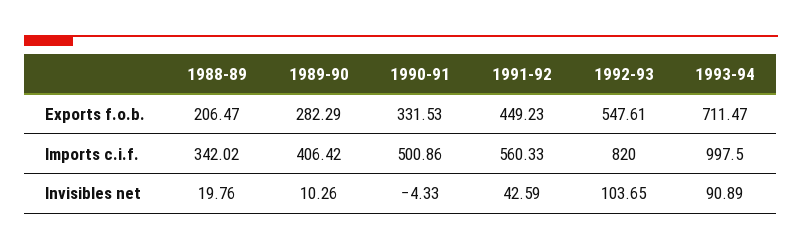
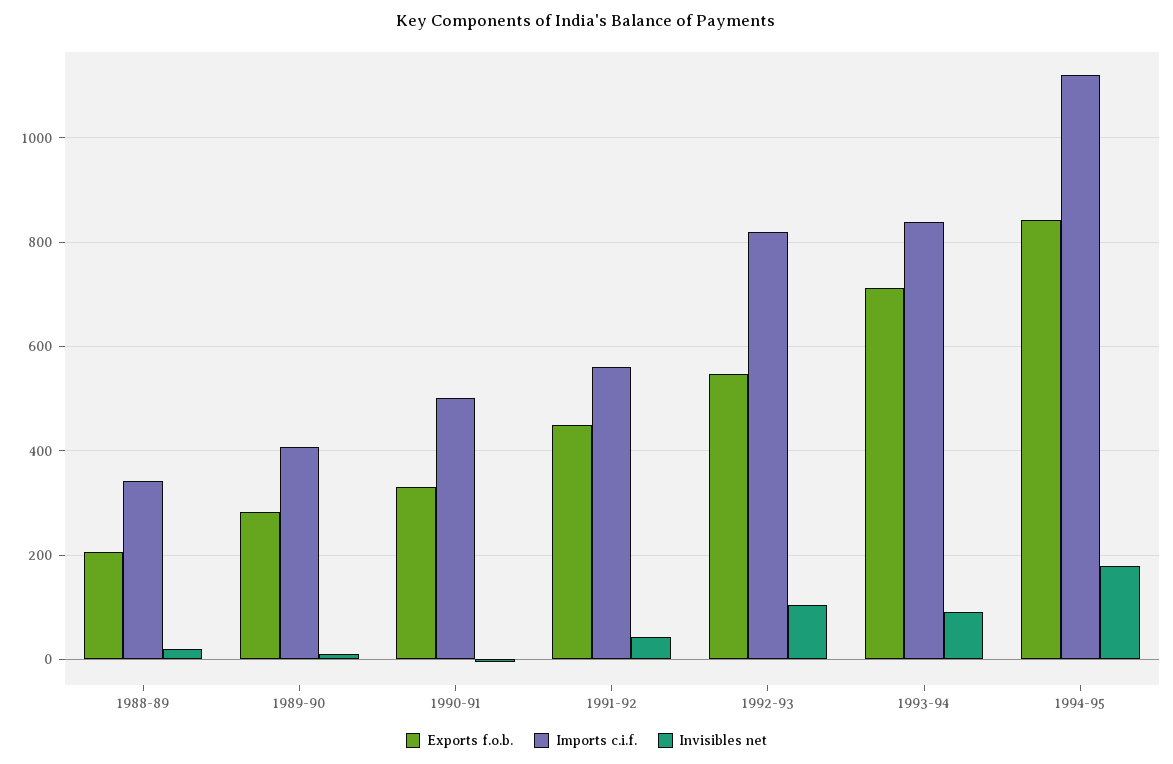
Imports c.i.f., 1993-94: 997.5 -> 840
Exports f.o.b., 1994-95: none -> 840
Imports c.i.f., 1994-95: none -> 1120
Invisibles net, 1994-95: none -> 180

